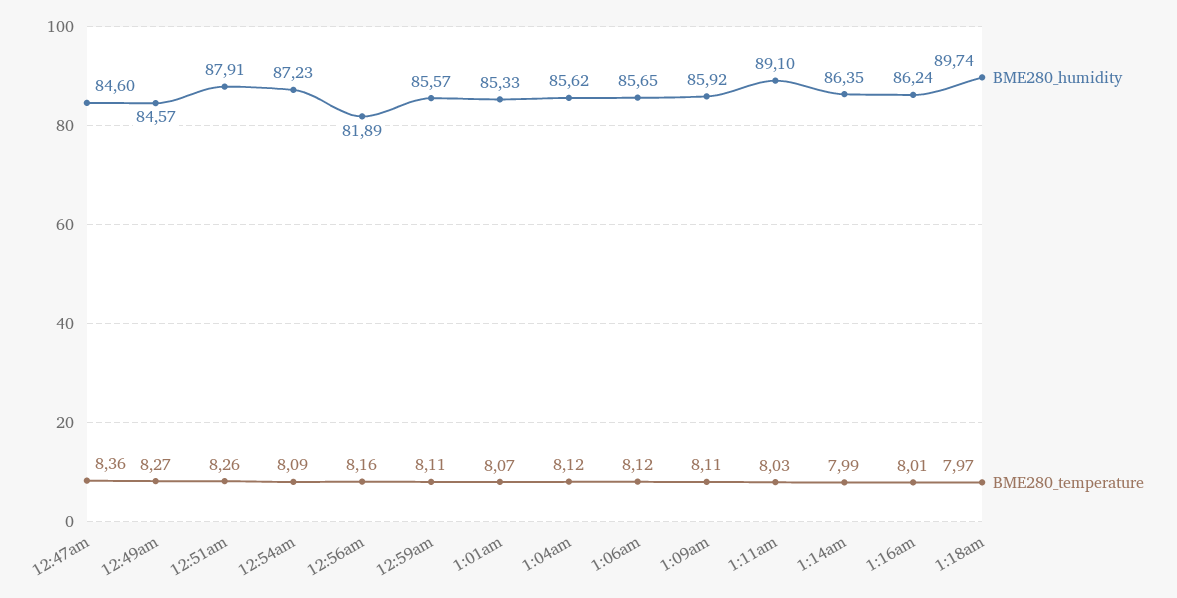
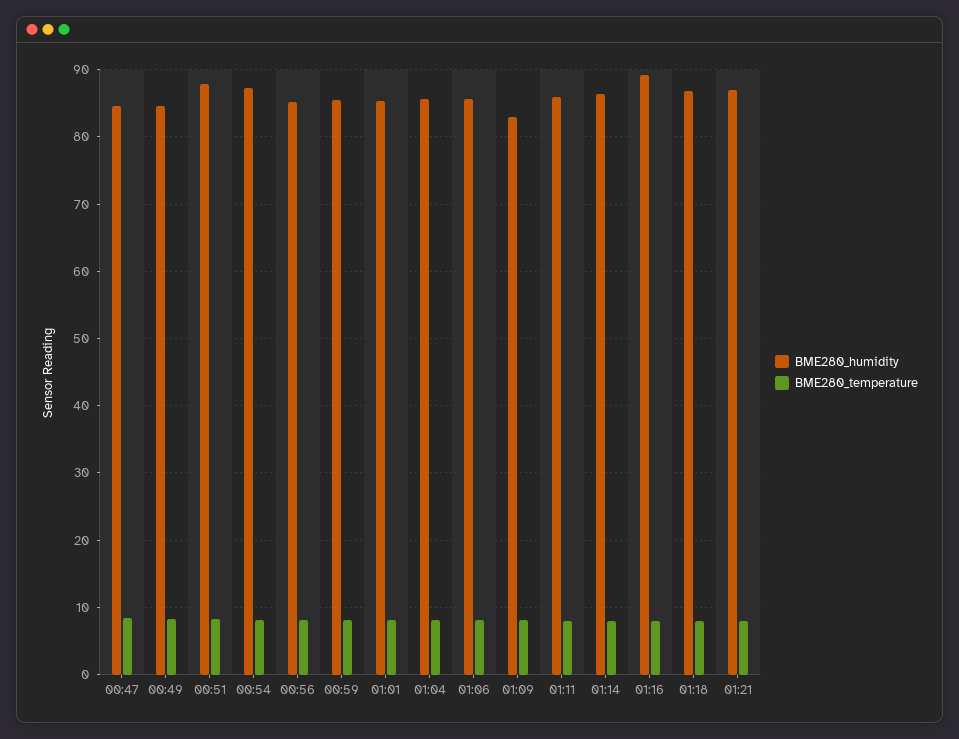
BME280_humidity, 12:56am: 81.89 -> 85
BME280_humidity, 1:09am: 85.92 -> 83
BME280_humidity, 1:11am: 89.1 -> 86
BME280_humidity, 1:16am: 86.24 -> 89
BME280_humidity, 1:18am: 89.74 -> 87
BME280_humidity, 01:21: none -> 87
BME280_temperature, 01:21: none -> 8

